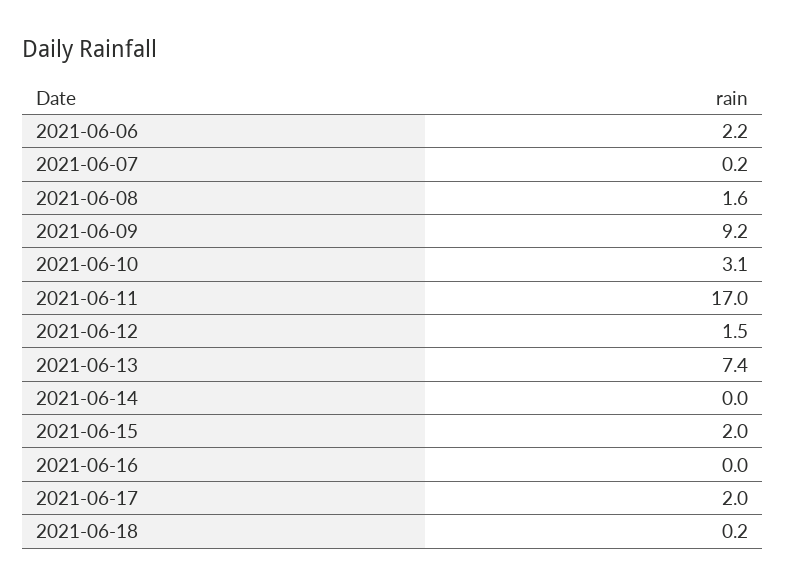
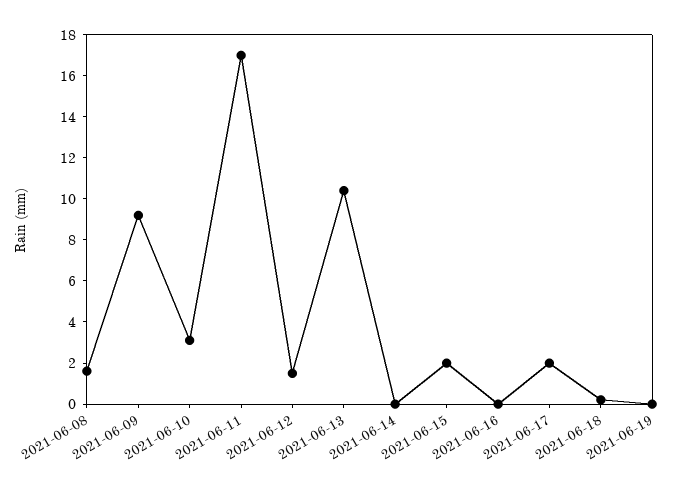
2021-06-06: 2.2 -> none
2021-06-07: 0.2 -> none
2021-06-13: 7.4 -> 10.5
2021-06-19: none -> 0

